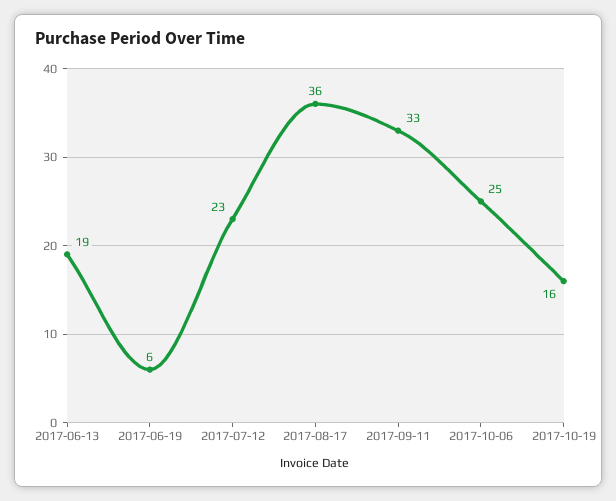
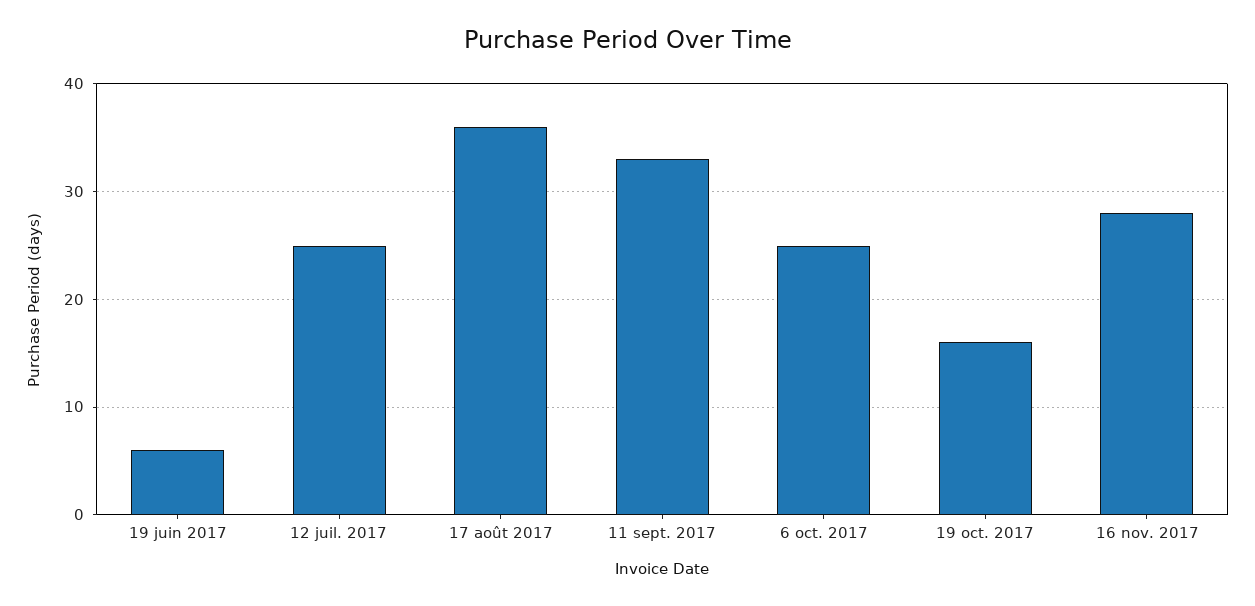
2017-06-13: 19 -> none
2017-07-12: 23 -> 25
16 nov. 2017: none -> 28

